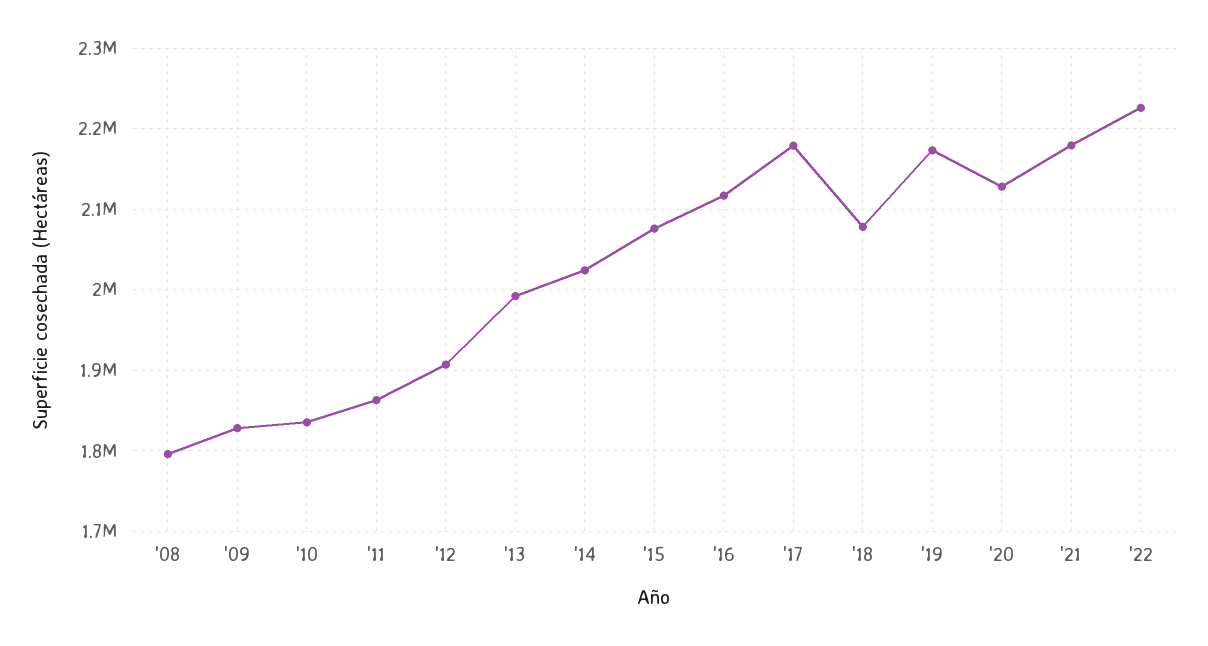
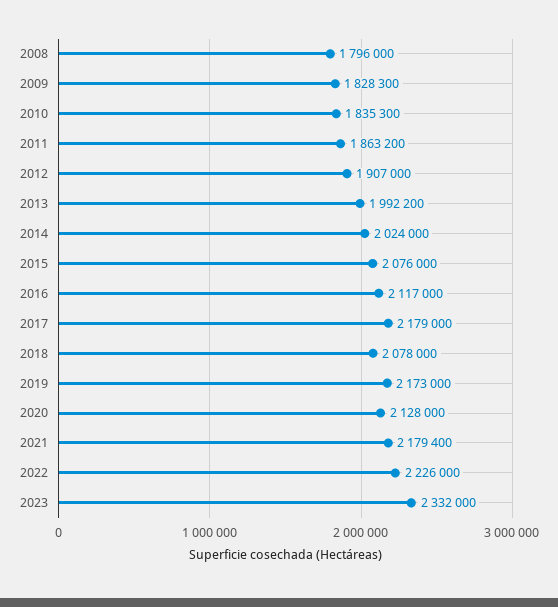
2023: none -> 2332000

